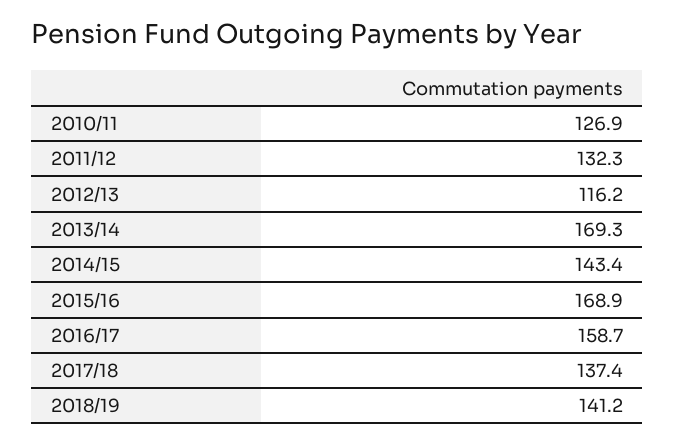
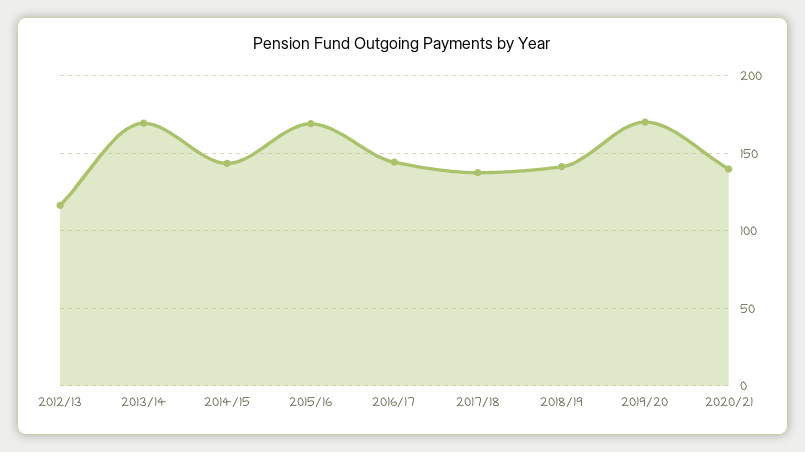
2010/11: 126.9 -> none
2011/12: 132.3 -> none
2016/17: 158.7 -> 145
2019/20: none -> 170
2020/21: none -> 140

